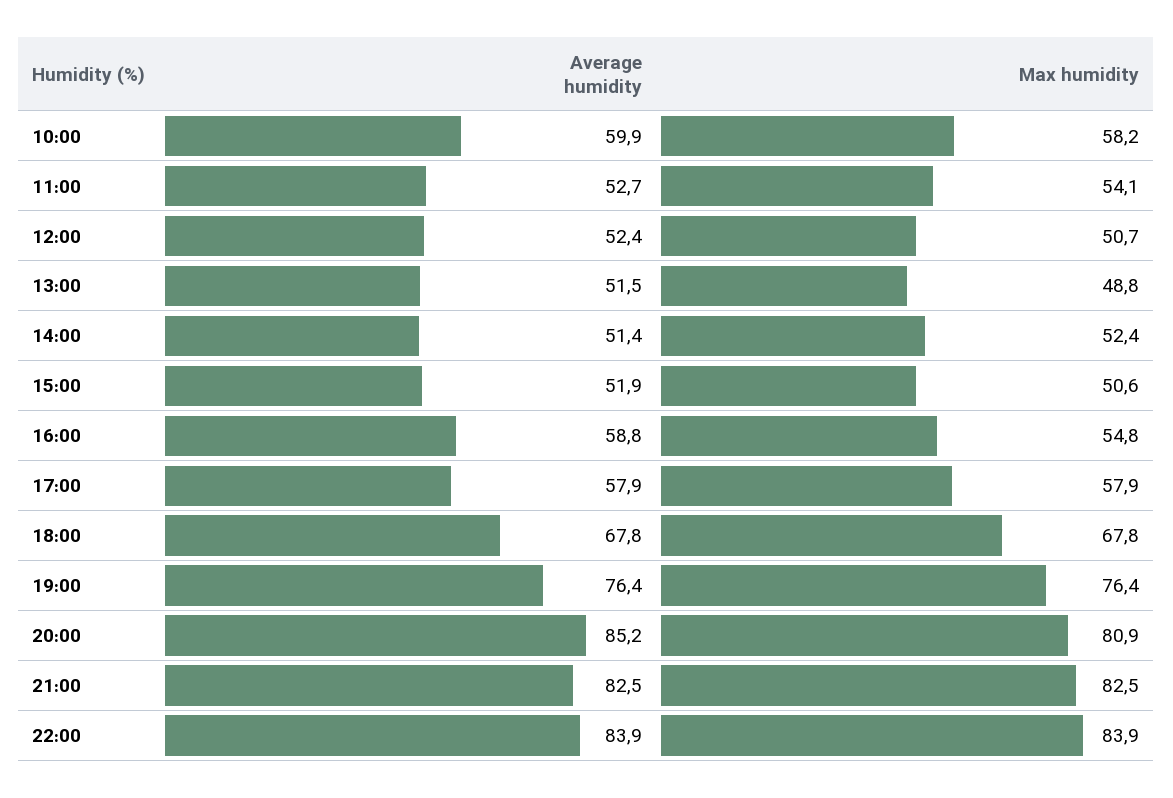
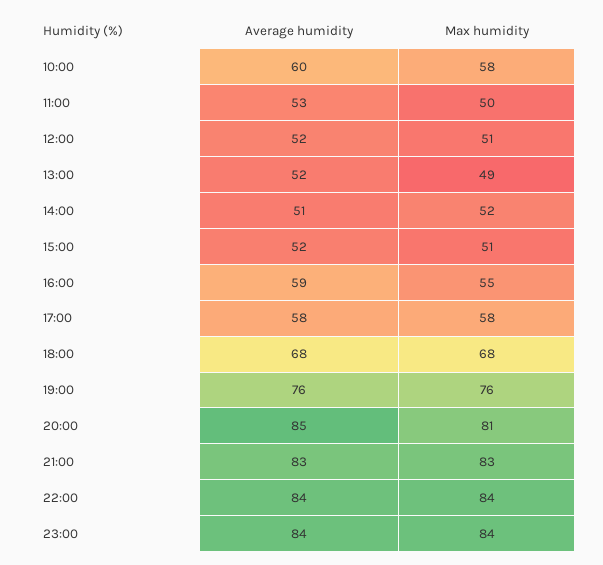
Max humidity, 11:00: 54.1 -> 50
Average humidity, 23:00: none -> 84
Max humidity, 23:00: none -> 84

